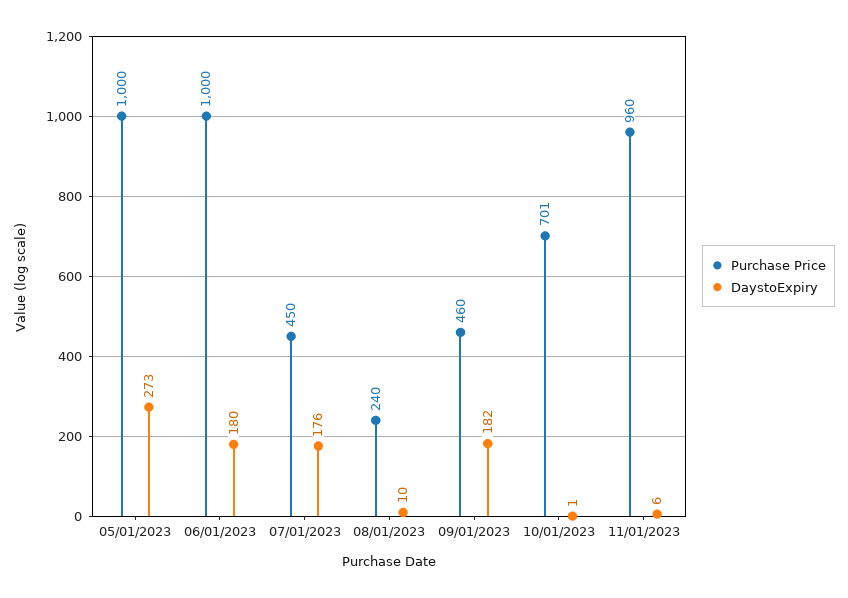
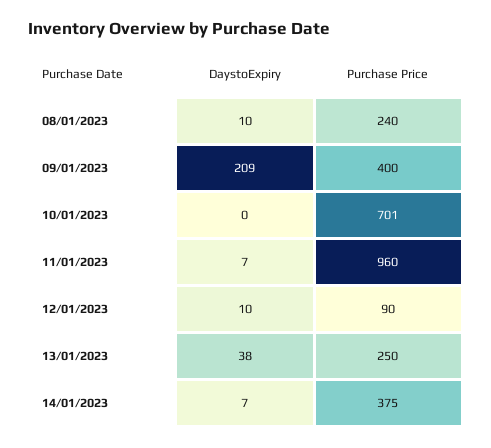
Purchase Price, 05/01/2023: 1000 -> none
DaystoExpiry, 05/01/2023: 273 -> none
Purchase Price, 06/01/2023: 1000 -> none
DaystoExpiry, 06/01/2023: 180 -> none
Purchase Price, 07/01/2023: 450 -> none
DaystoExpiry, 07/01/2023: 176 -> none
Purchase Price, 09/01/2023: 460 -> 400
DaystoExpiry, 09/01/2023: 182 -> 209
DaystoExpiry, 10/01/2023: 1 -> 0
DaystoExpiry, 11/01/2023: 6 -> 7
DaystoExpiry, 12/01/2023: none -> 10
Purchase Price, 12/01/2023: none -> 90
DaystoExpiry, 13/01/2023: none -> 38
Purchase Price, 13/01/2023: none -> 250
DaystoExpiry, 14/01/2023: none -> 7
Purchase Price, 14/01/2023: none -> 375

